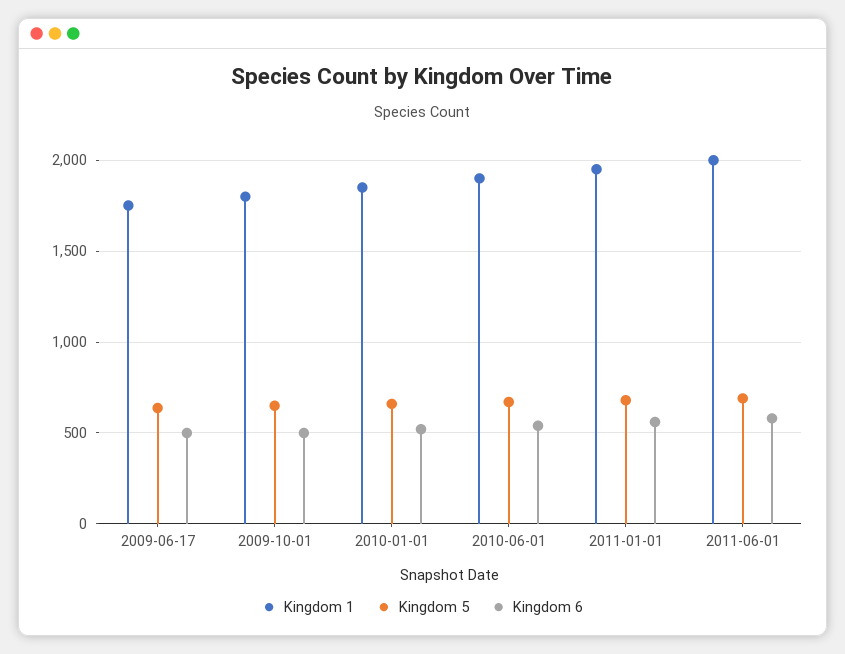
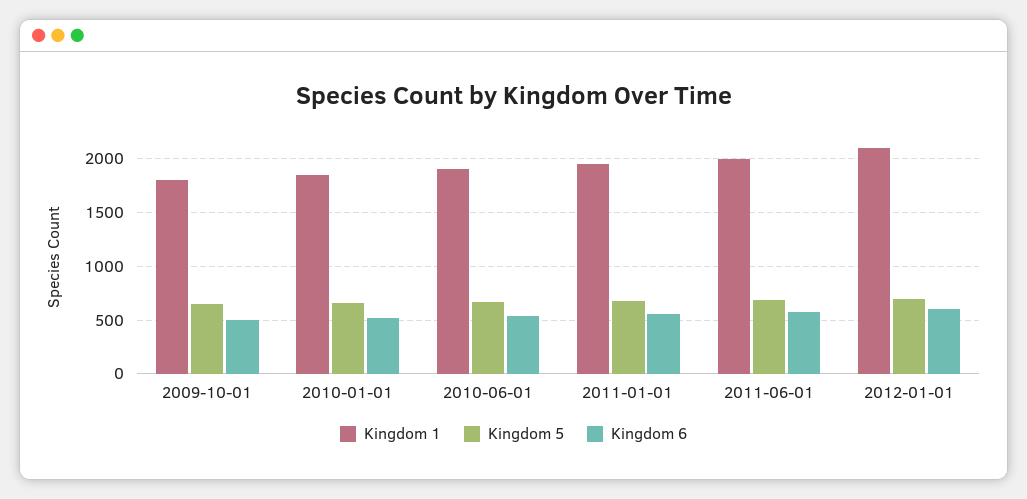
Kingdom 1, 2009-06-17: 1750 -> none
Kingdom 5, 2009-06-17: 650 -> none
Kingdom 6, 2009-06-17: 500 -> none
Kingdom 1, 2012-01-01: none -> 2100
Kingdom 5, 2012-01-01: none -> 700
Kingdom 6, 2012-01-01: none -> 600

